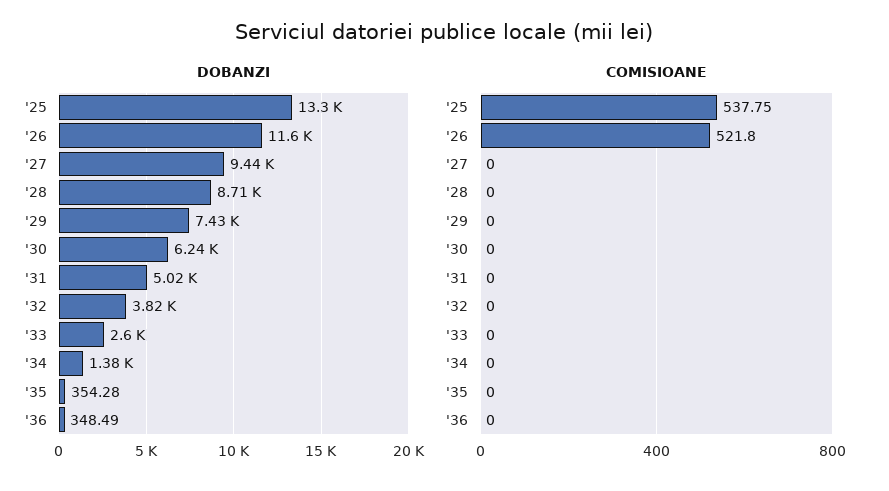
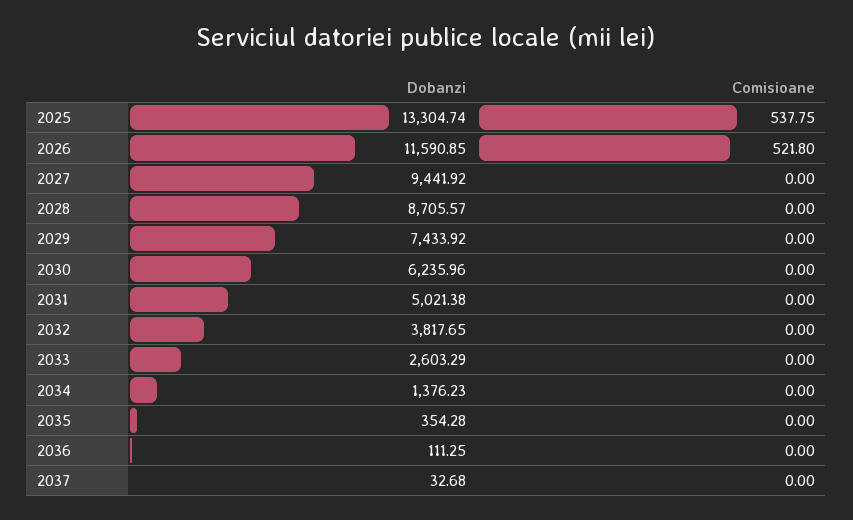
DOBANZI, '36: 348.49 -> 111.25
DOBANZI, 2037: none -> 32.68
COMISIOANE, 2037: none -> 0

